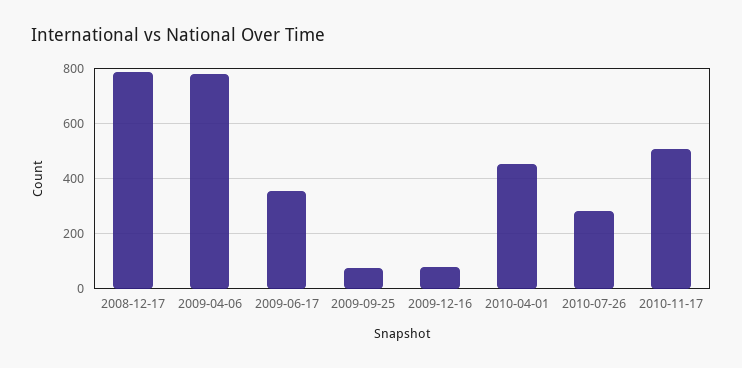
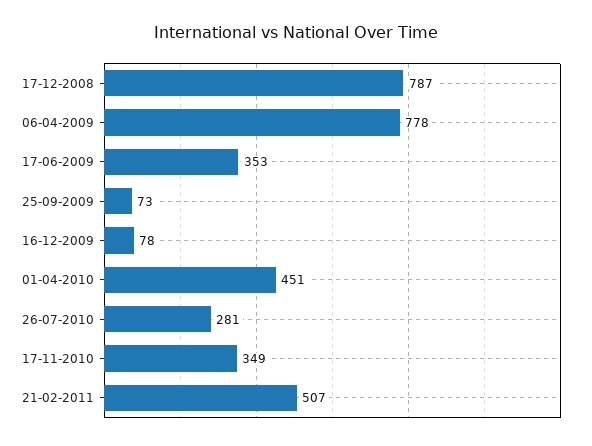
2010-11-17: 500 -> 349
21-02-2011: none -> 507

